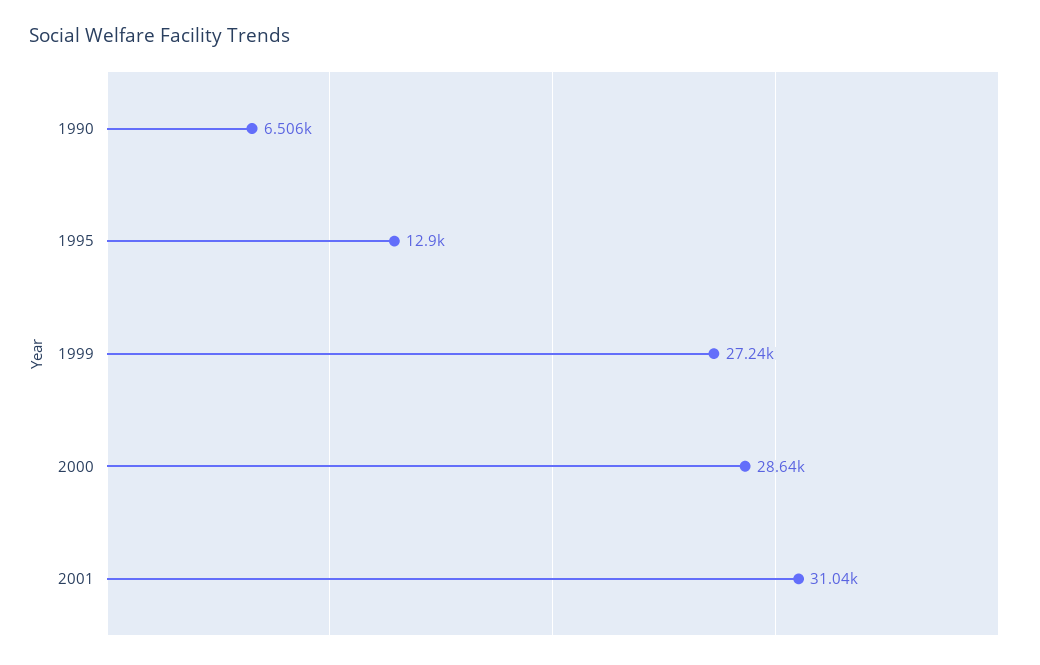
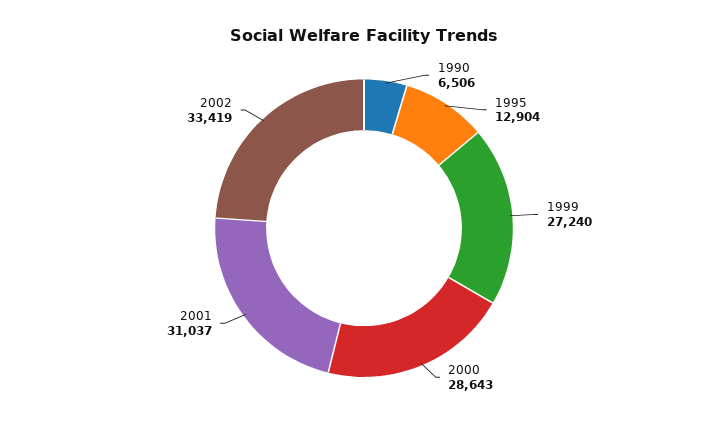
2002: none -> 33419

